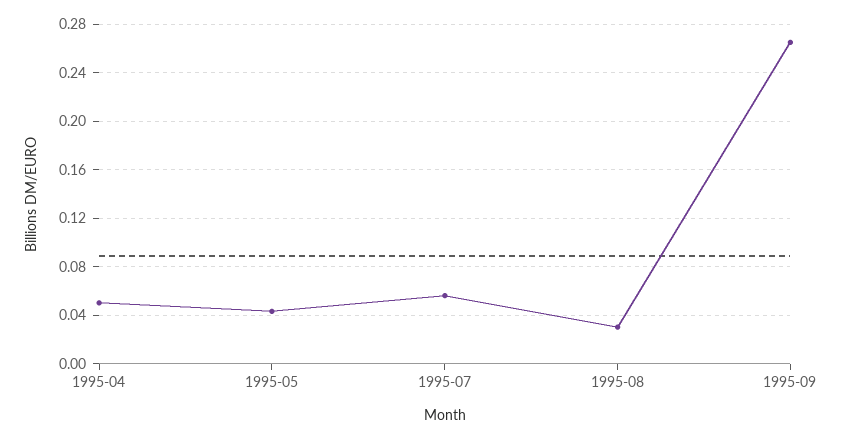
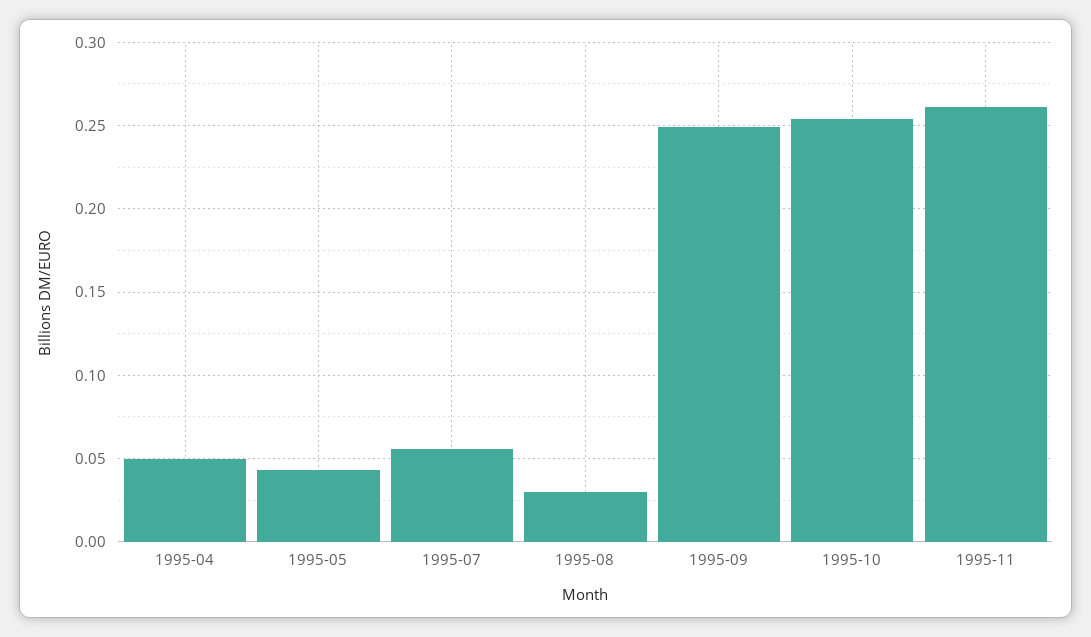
1995-09: 0.265 -> 0.25
1995-10: none -> 0.255
1995-11: none -> 0.26

